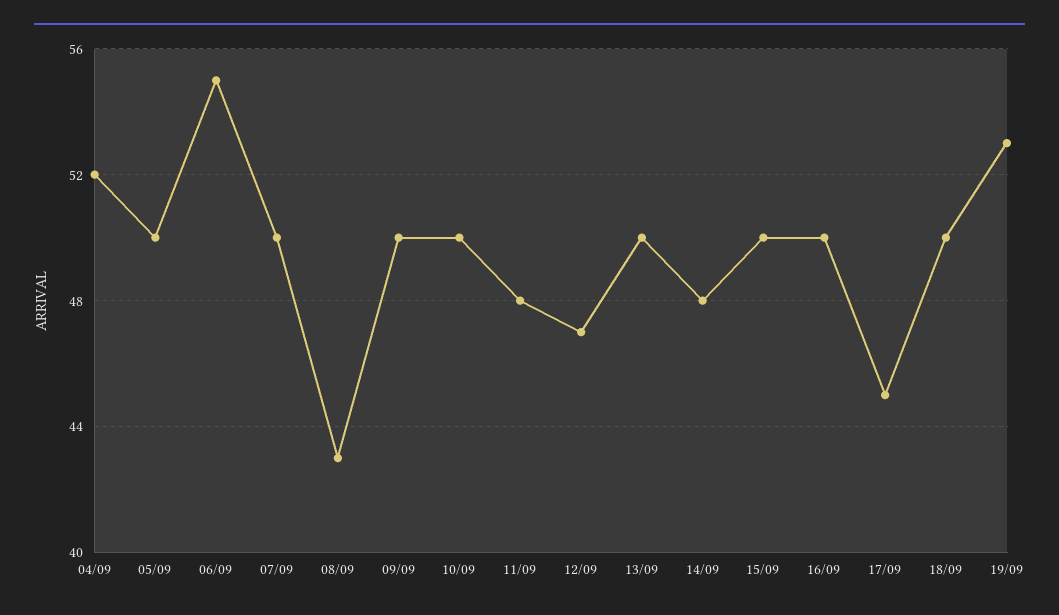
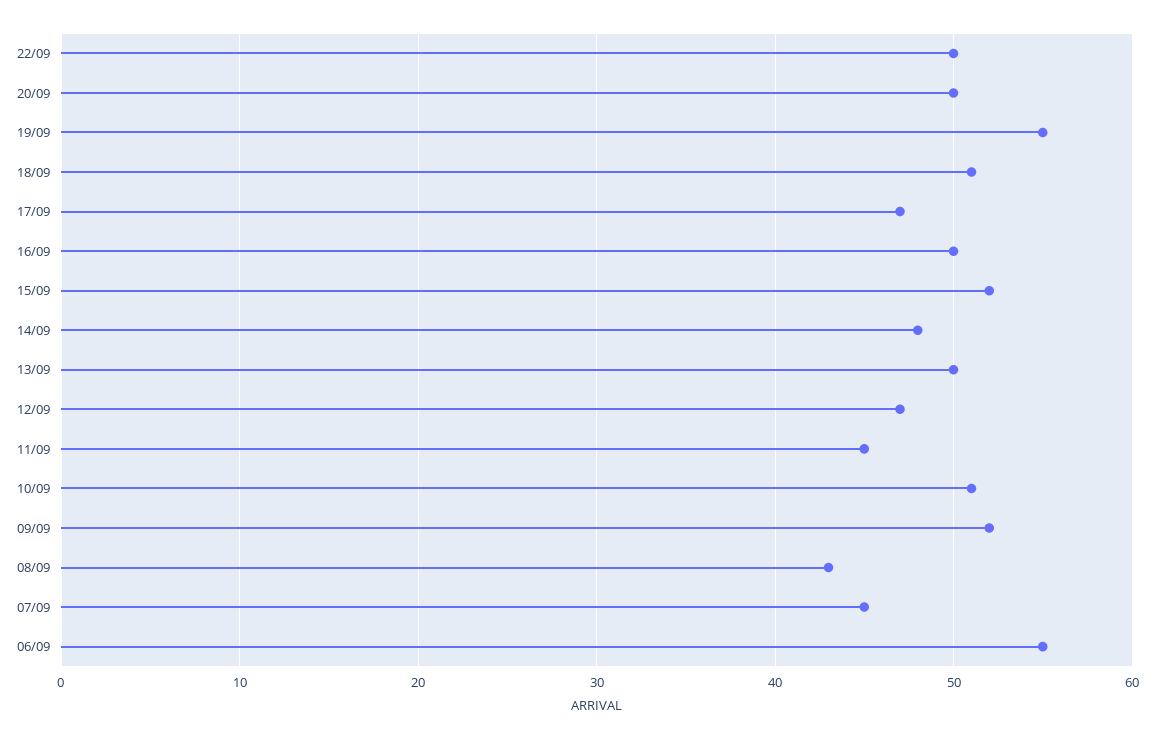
04/09: 52 -> none
05/09: 50 -> none
07/09: 50 -> 45
09/09: 50 -> 52
10/09: 50 -> 51
11/09: 48 -> 45
15/09: 50 -> 52
17/09: 45 -> 47
18/09: 50 -> 51
19/09: 53 -> 55
22/09: none -> 50
20/09: none -> 50

